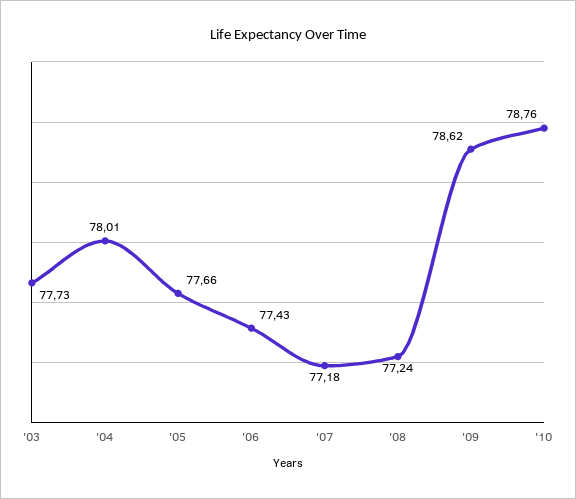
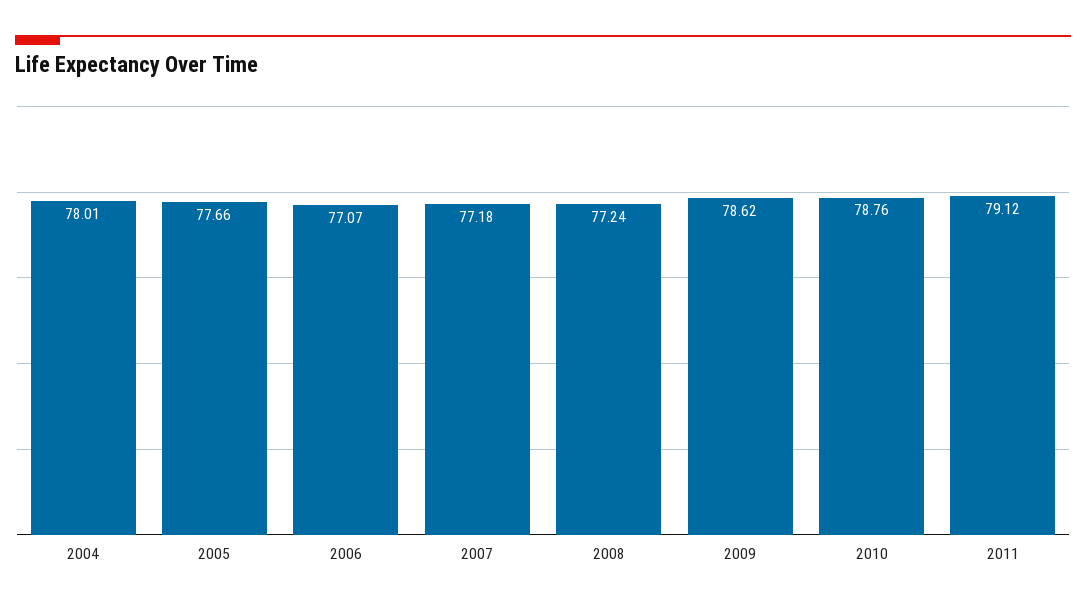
'03: 77.73 -> none
'06: 77.43 -> 77.07
2011: none -> 79.12

